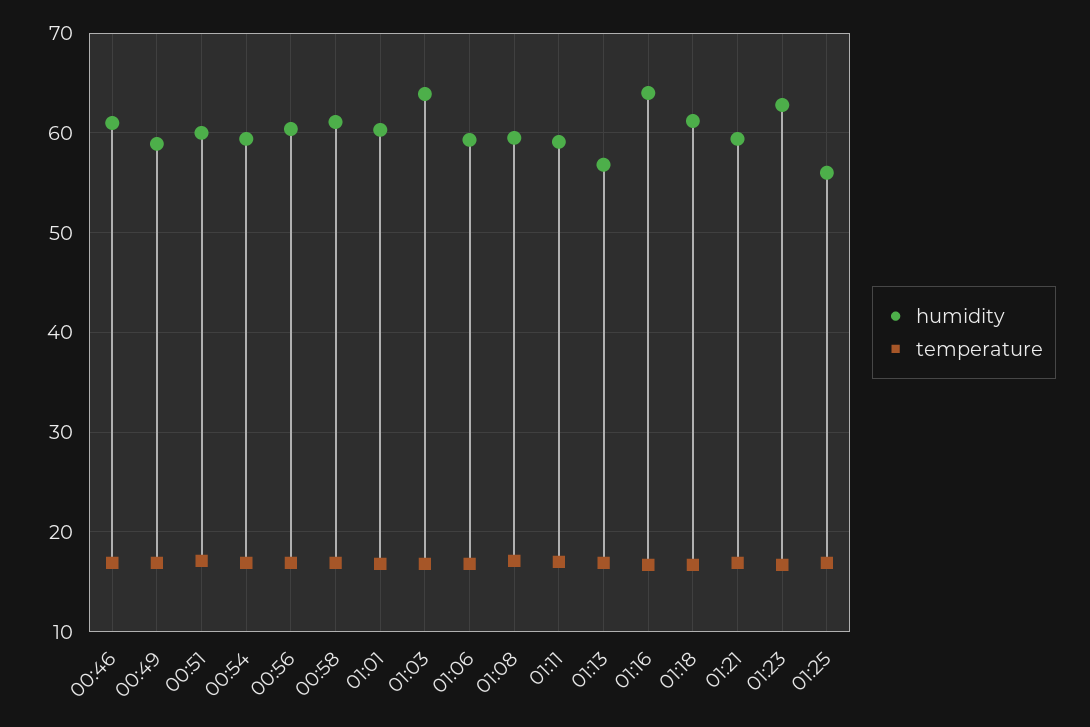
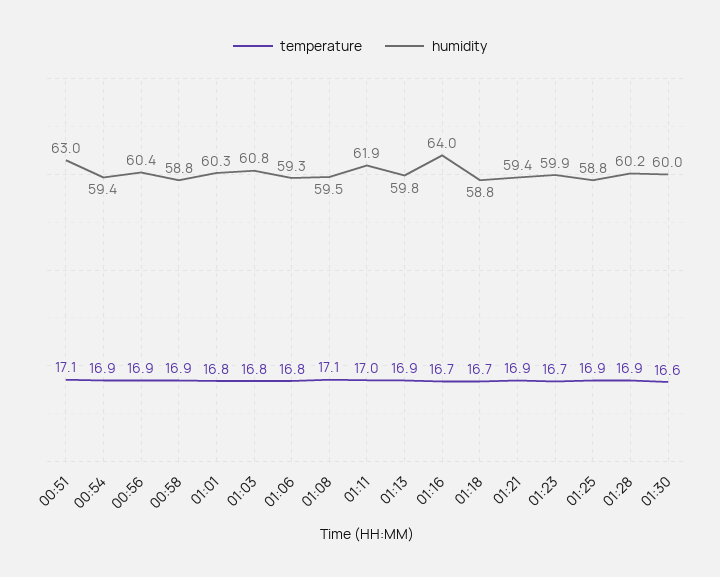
humidity, 00:46: 61 -> none
temperature, 00:46: 17 -> none
humidity, 00:49: 59 -> none
temperature, 00:49: 17 -> none
humidity, 00:51: 60 -> 63
humidity, 00:58: 61 -> 58.8
humidity, 01:03: 64 -> 60.8
humidity, 01:11: 59 -> 61.9
humidity, 01:13: 57 -> 59.8
humidity, 01:18: 61 -> 58.8
humidity, 01:23: 63 -> 59.9
humidity, 01:25: 56 -> 58.8
temperature, 01:28: none -> 16.9
humidity, 01:28: none -> 60.2
temperature, 01:30: none -> 16.6
humidity, 01:30: none -> 60

